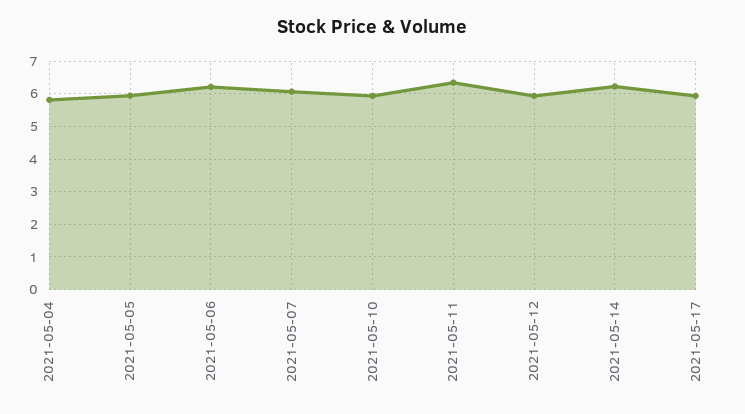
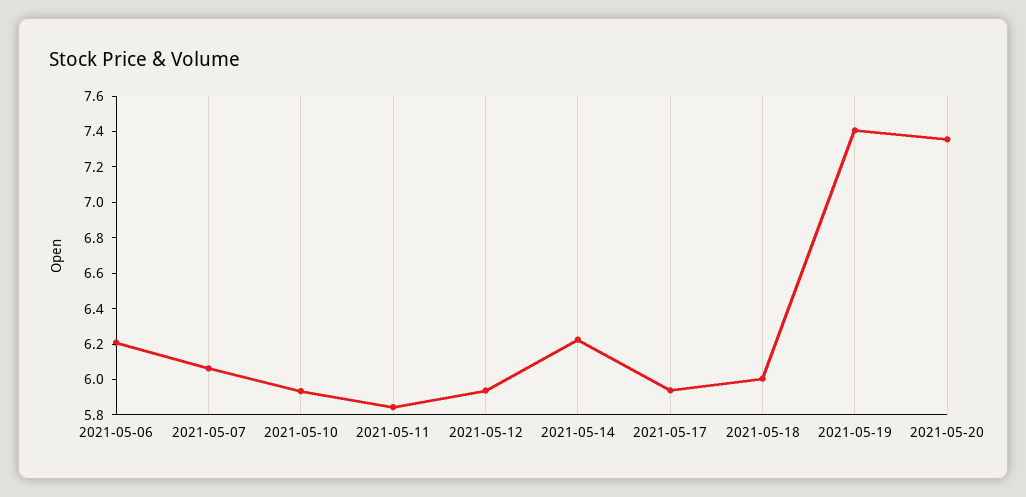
2021-05-04: 5.8 -> none
2021-05-05: 6 -> none
2021-05-11: 6.4 -> 5.85
2021-05-18: none -> 6
2021-05-19: none -> 7.4
2021-05-20: none -> 7.35

